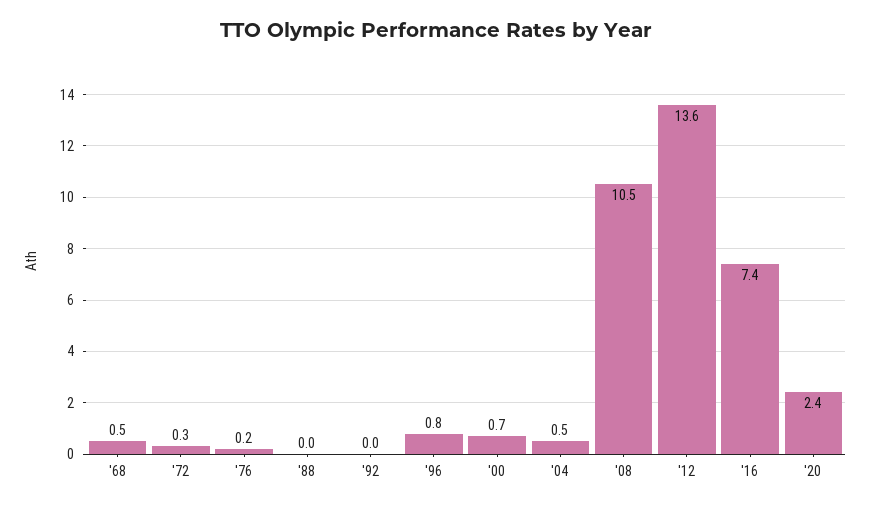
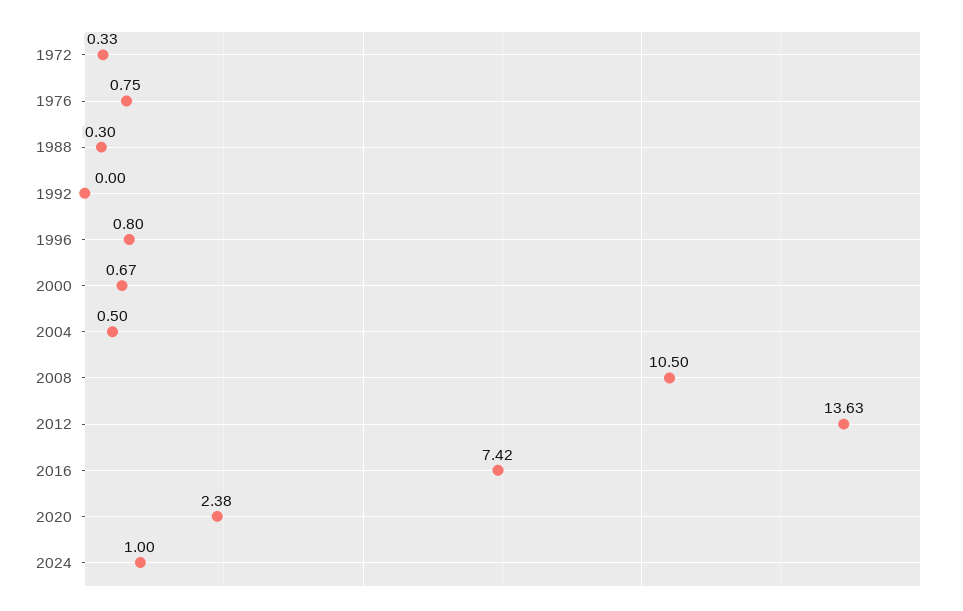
'68: 0.5 -> none
'76: 0.2 -> 0.75
'88: 0 -> 0.3
2024: none -> 1

